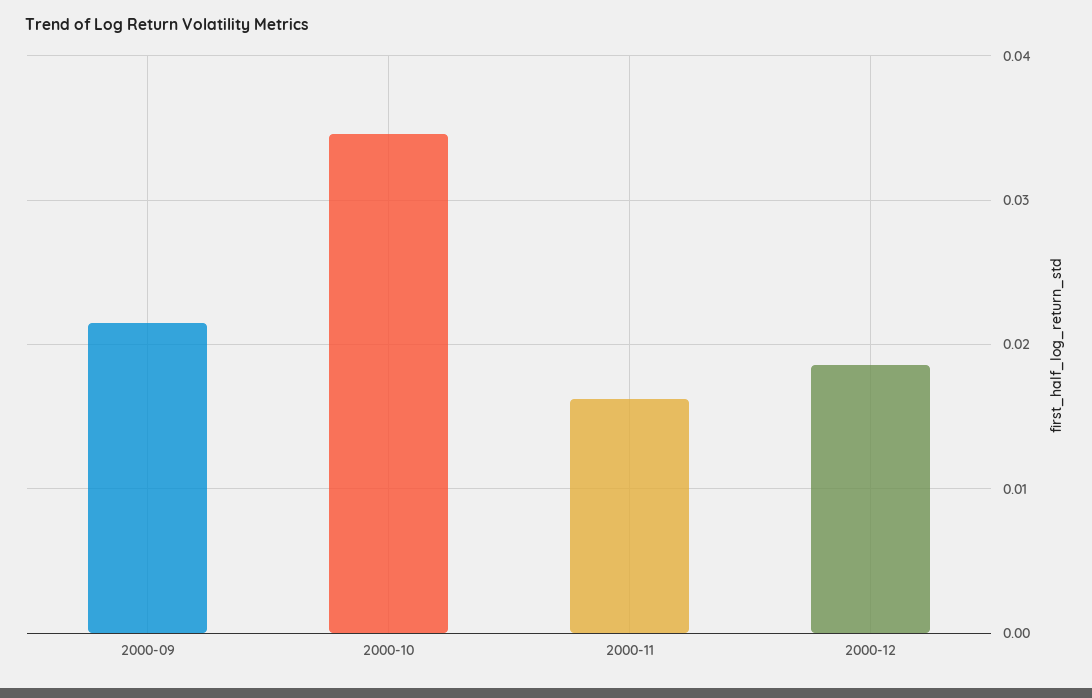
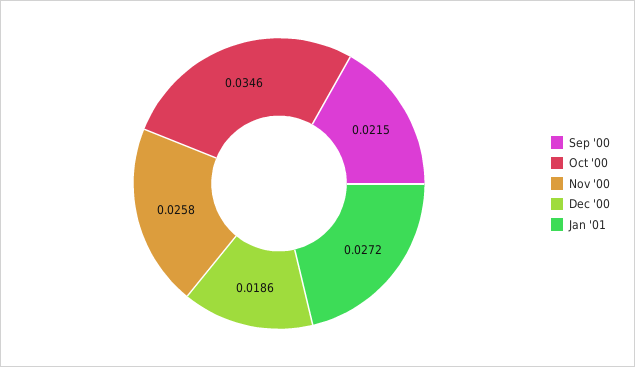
2000-11: 0.016 -> 0.0258
Jan '01: none -> 0.0272

